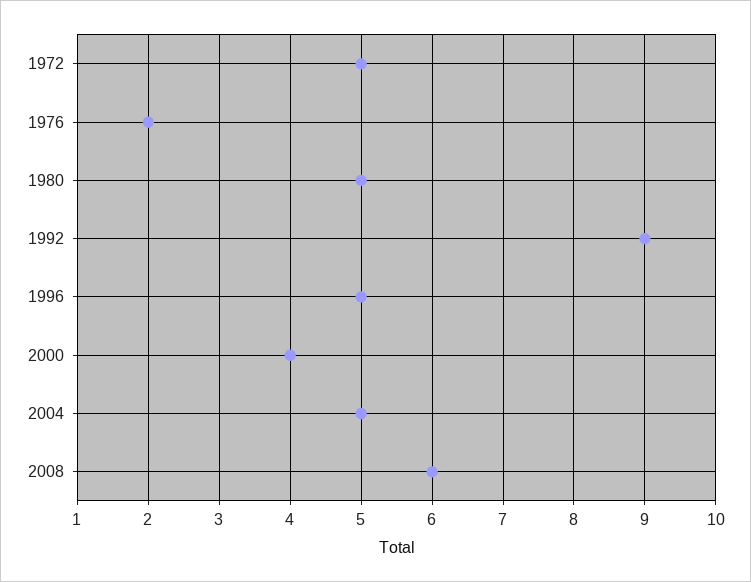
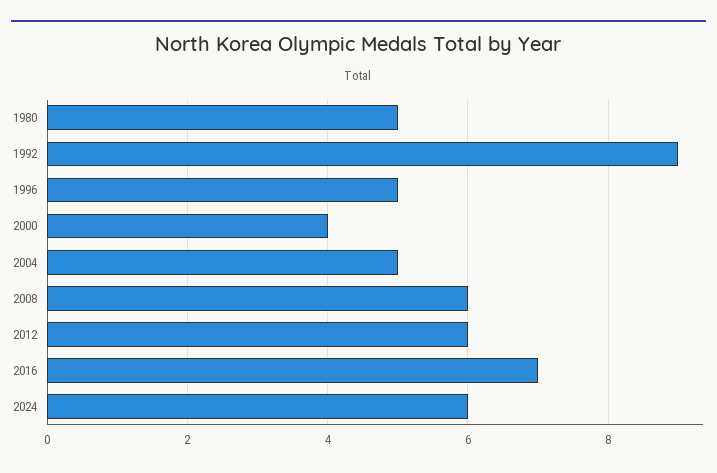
1972: 5 -> none
1976: 2 -> none
2012: none -> 6
2016: none -> 7
2024: none -> 6

